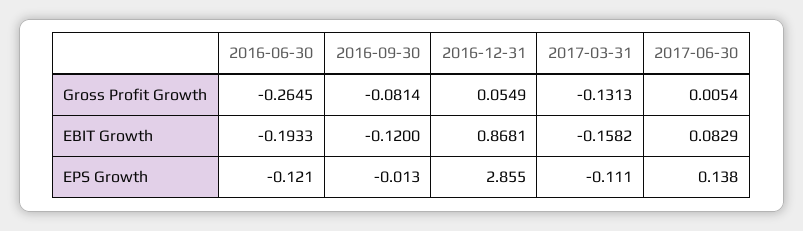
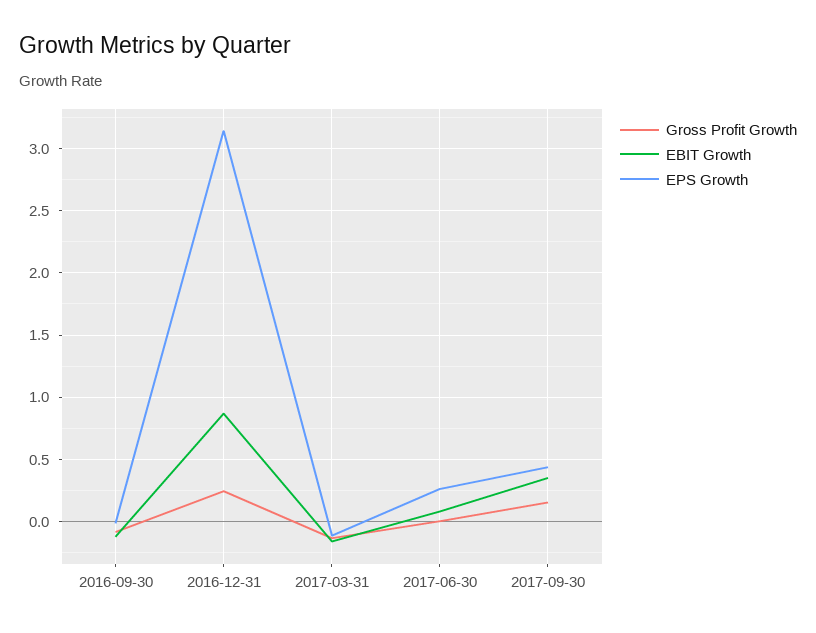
Gross Profit Growth, 2016-06-30: -0.2645 -> none
Gross Profit Growth, 2016-12-31: 0.0549 -> 0.25
EBIT Growth, 2016-06-30: -0.1933 -> none
EPS Growth, 2016-06-30: -0.121 -> none
EPS Growth, 2016-12-31: 2.855 -> 3.15
EPS Growth, 2017-06-30: 0.138 -> 0.25
Gross Profit Growth, 2017-09-30: none -> 0.15
EBIT Growth, 2017-09-30: none -> 0.35
EPS Growth, 2017-09-30: none -> 0.45

